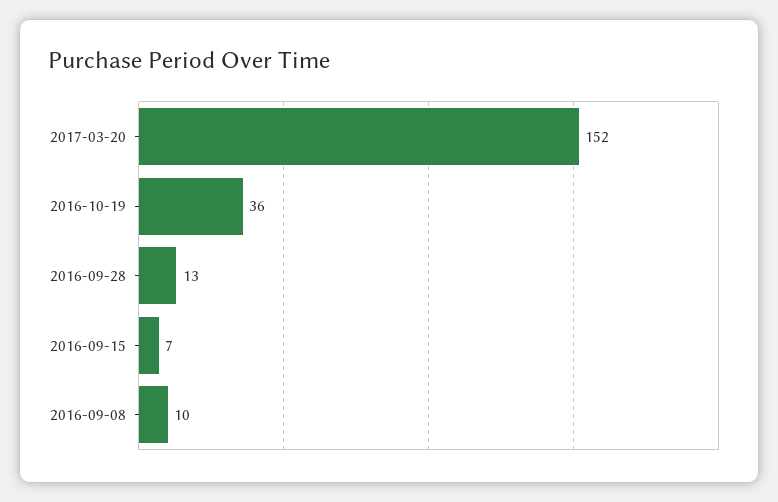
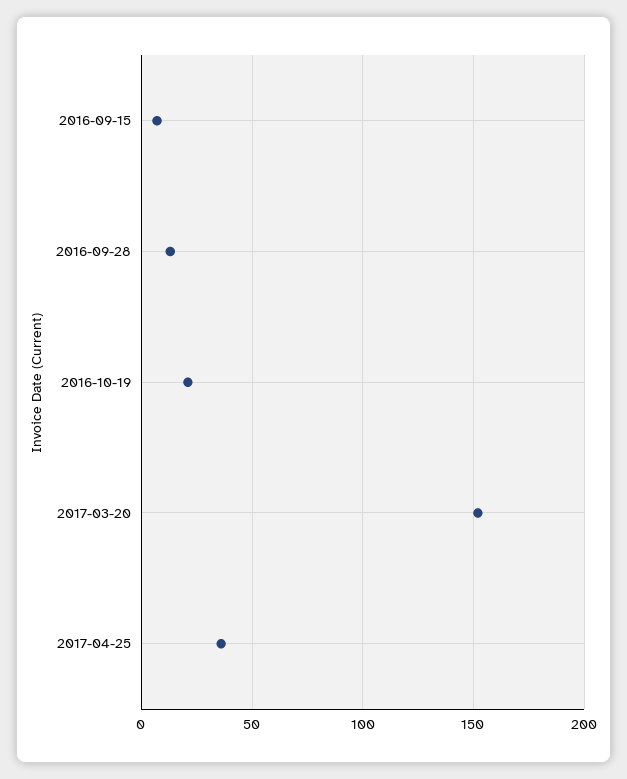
2016-10-19: 36 -> 20
2016-09-08: 10 -> none
2017-04-25: none -> 35

